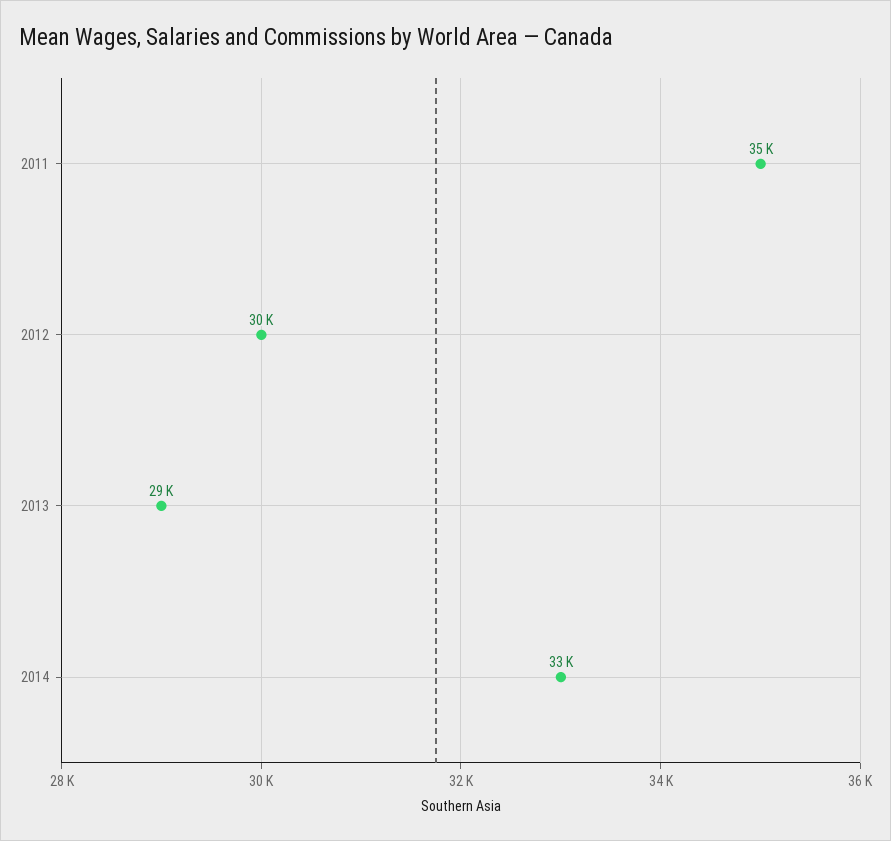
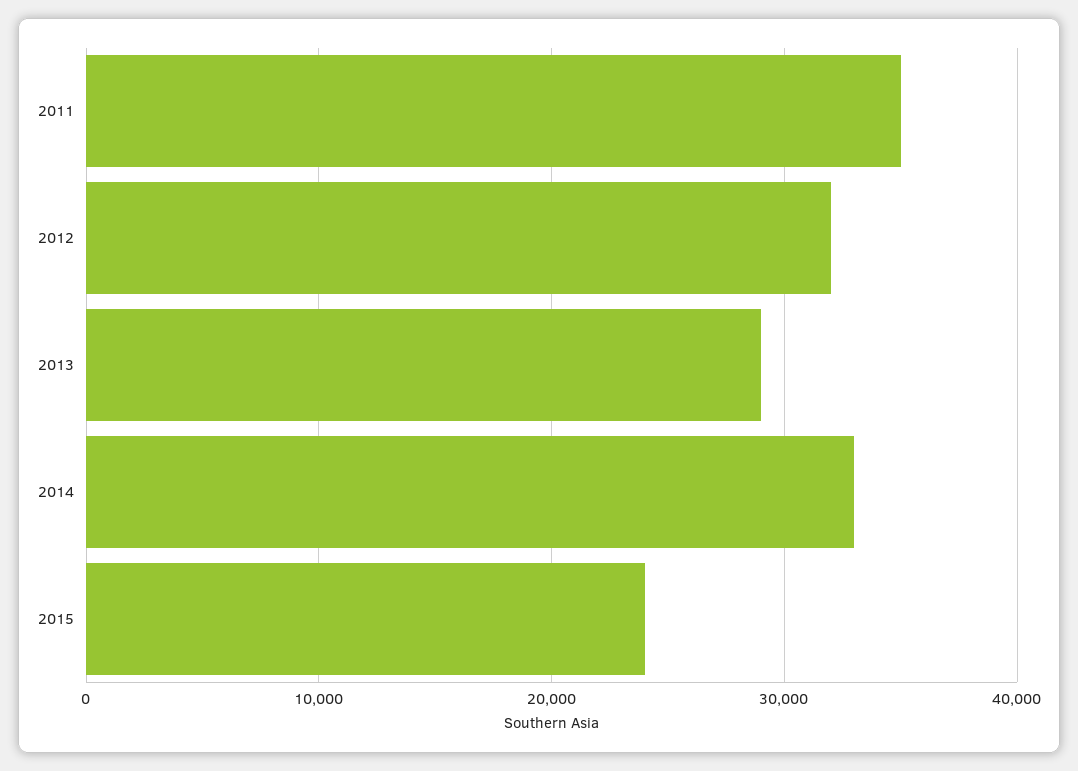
2012: 30000 -> 32000
2015: none -> 24000

